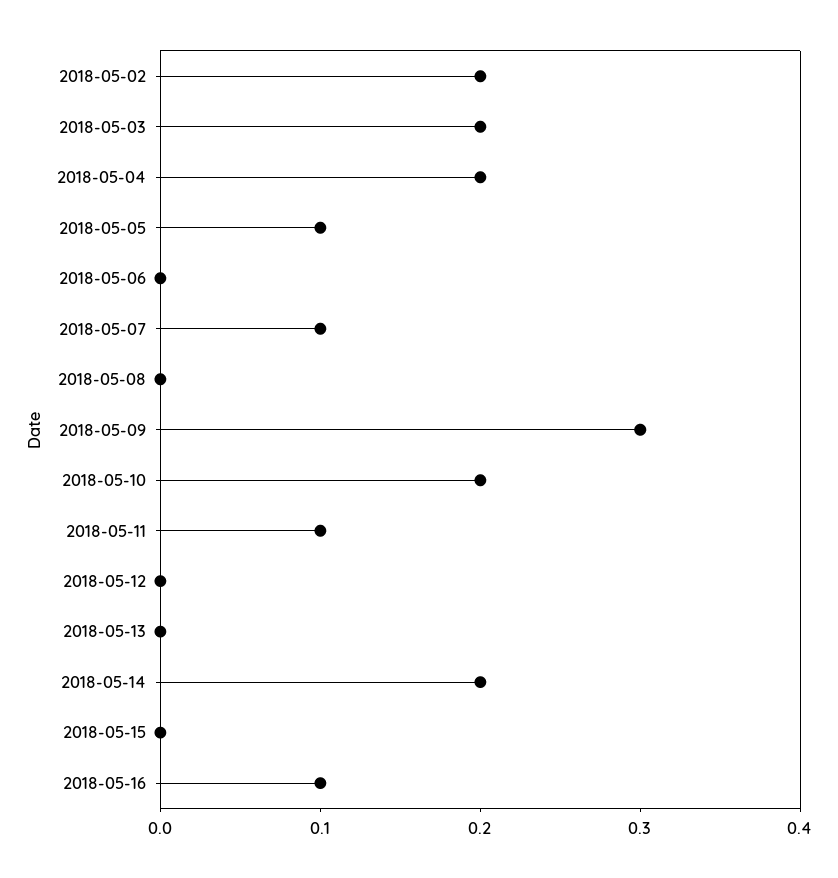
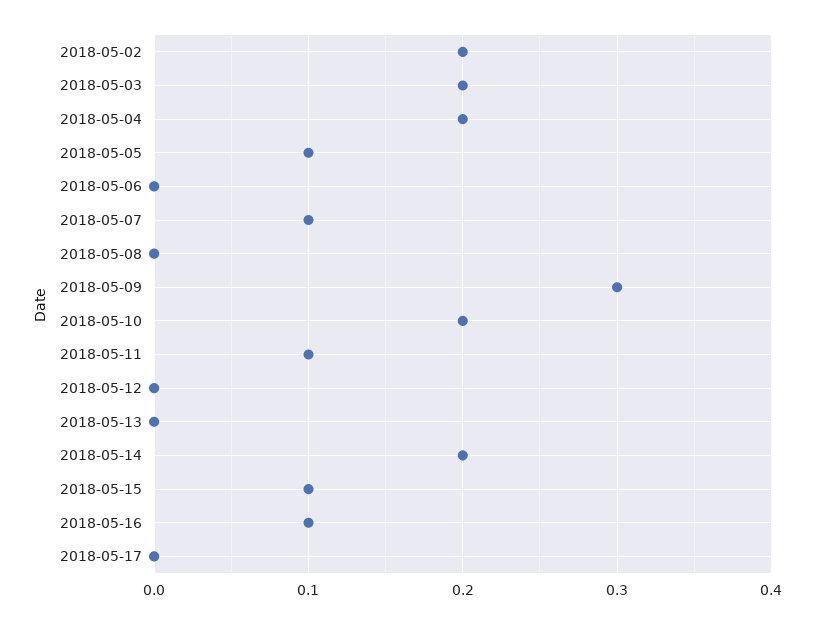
2018-05-15: 0 -> 0.1
2018-05-17: none -> 0

